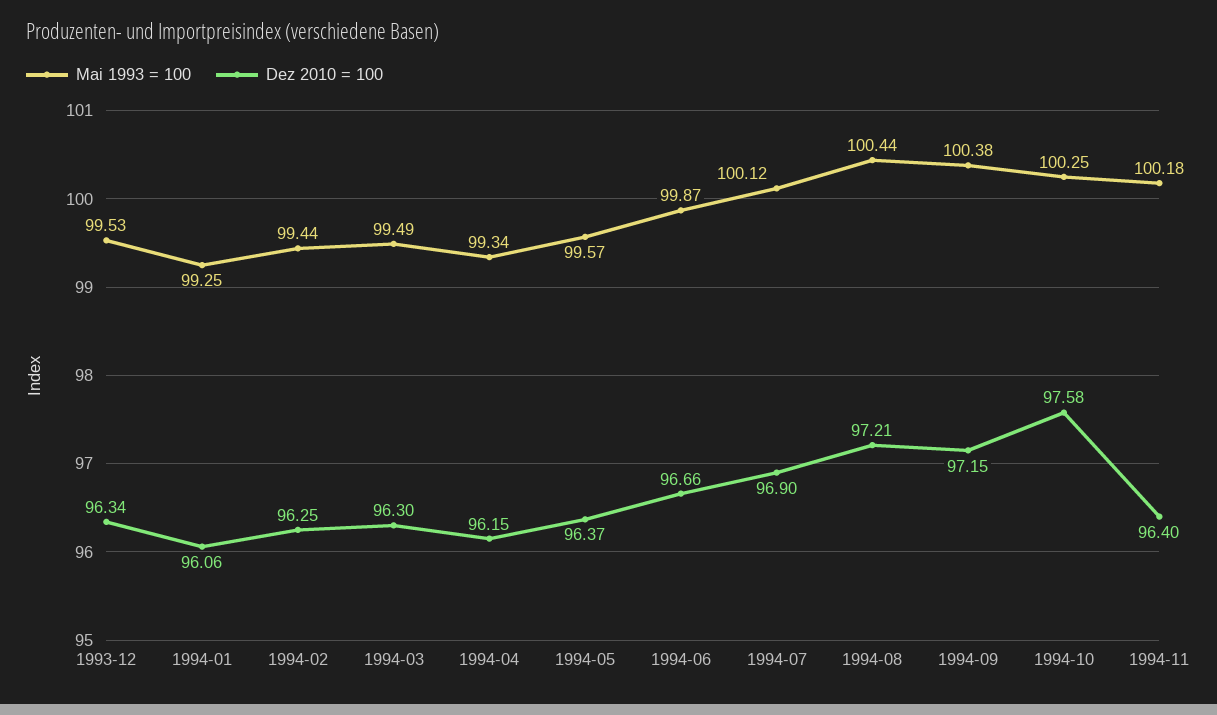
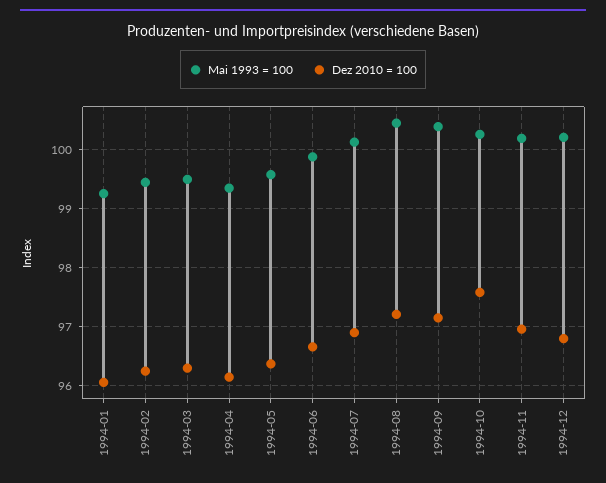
Mai 1993 = 100, 1993-12: 99.53 -> none
Dez 2010 = 100, 1993-12: 96.34 -> none
Dez 2010 = 100, 1994-11: 96.4 -> 97
Mai 1993 = 100, 1994-12: none -> 100.2
Dez 2010 = 100, 1994-12: none -> 96.8

